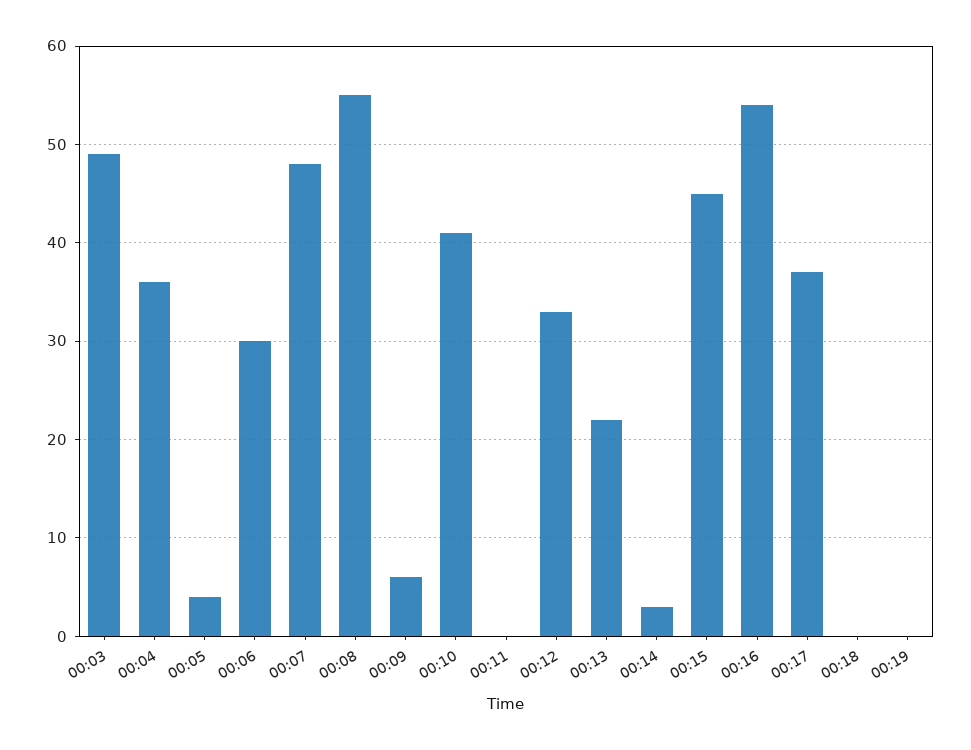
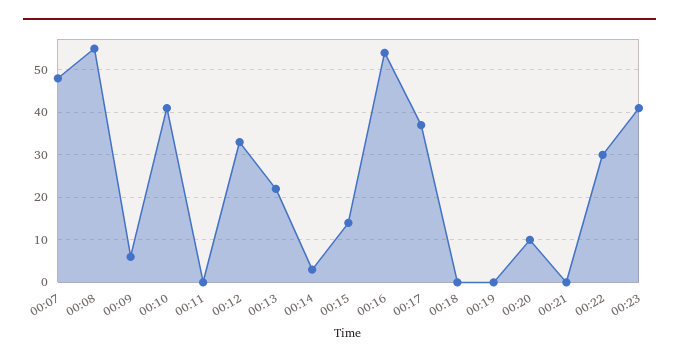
00:03: 49 -> none
00:04: 36 -> none
00:05: 4 -> none
00:06: 30 -> none
00:15: 45 -> 15
00:20: none -> 10
00:21: none -> 0
00:22: none -> 30
00:23: none -> 40

